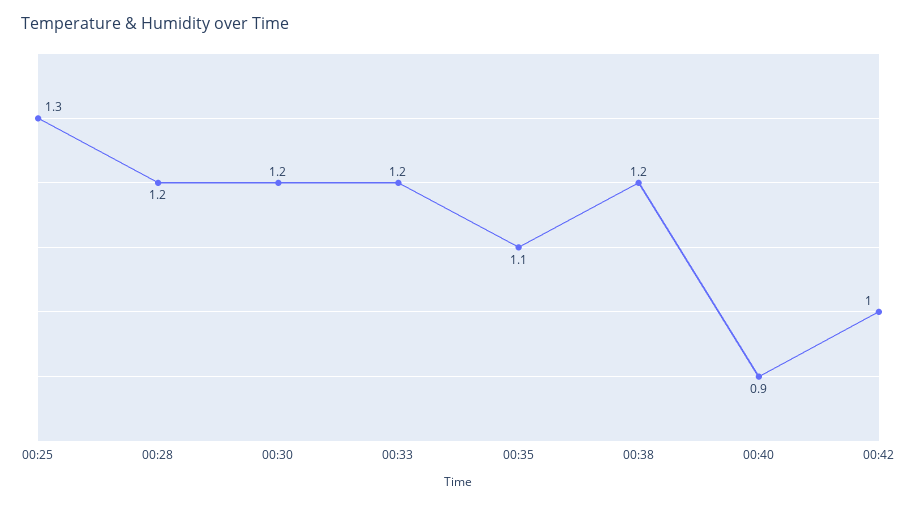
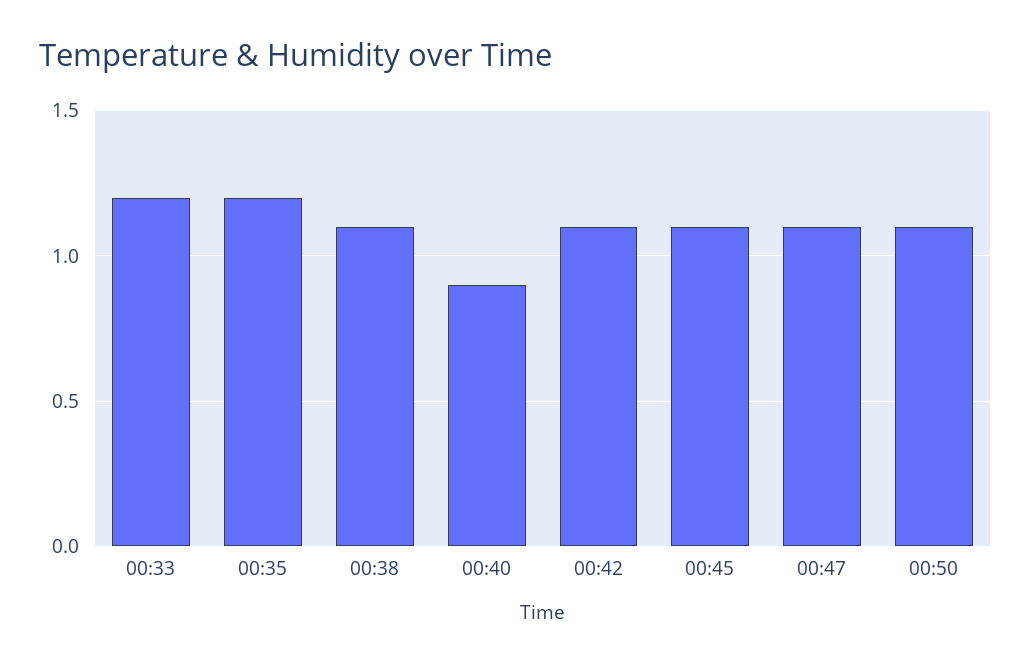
00:25: 1.3 -> none
00:28: 1.2 -> none
00:30: 1.2 -> none
00:35: 1.1 -> 1.2
00:38: 1.2 -> 1.1
00:42: 1 -> 1.1
00:45: none -> 1.1
00:47: none -> 1.1
00:50: none -> 1.1

